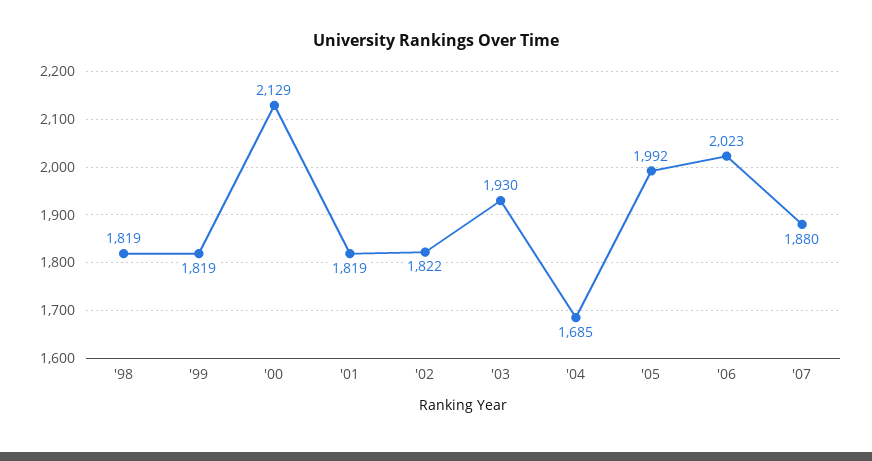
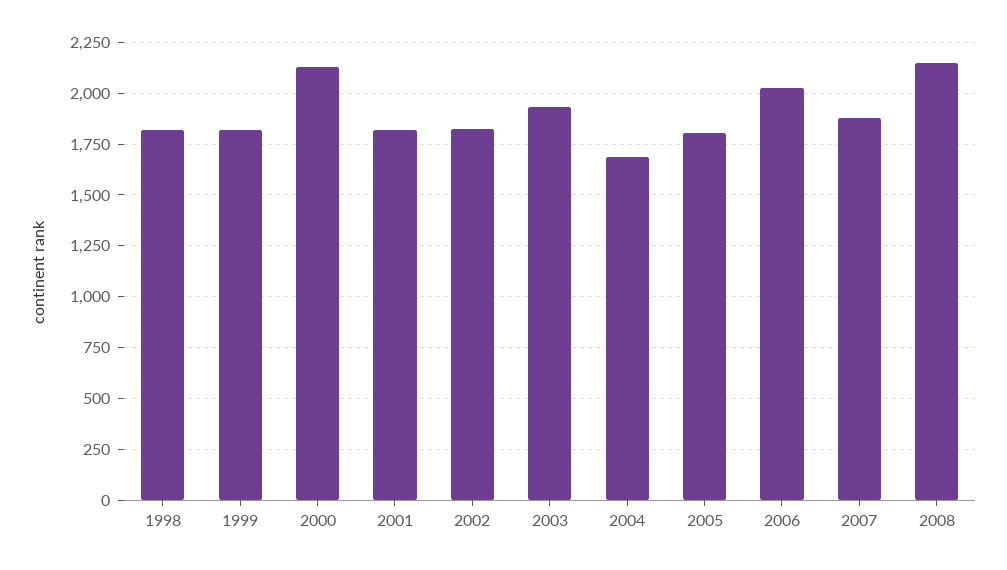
'05: 1992 -> 1800
2008: none -> 2150

